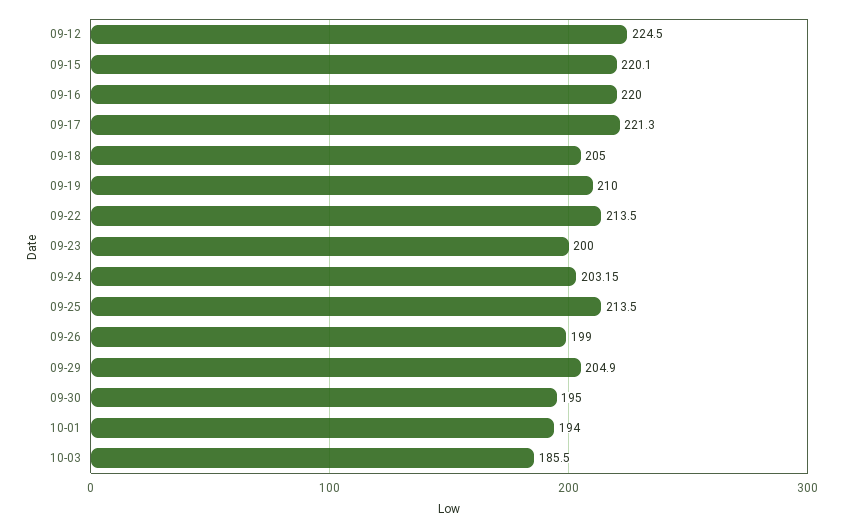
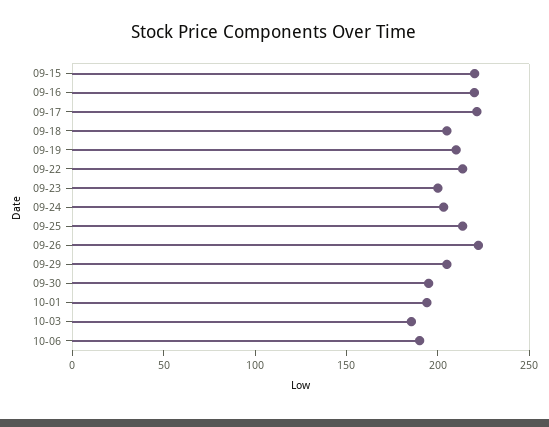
09-12: 224.5 -> none
09-26: 199 -> 220
10-06: none -> 190

